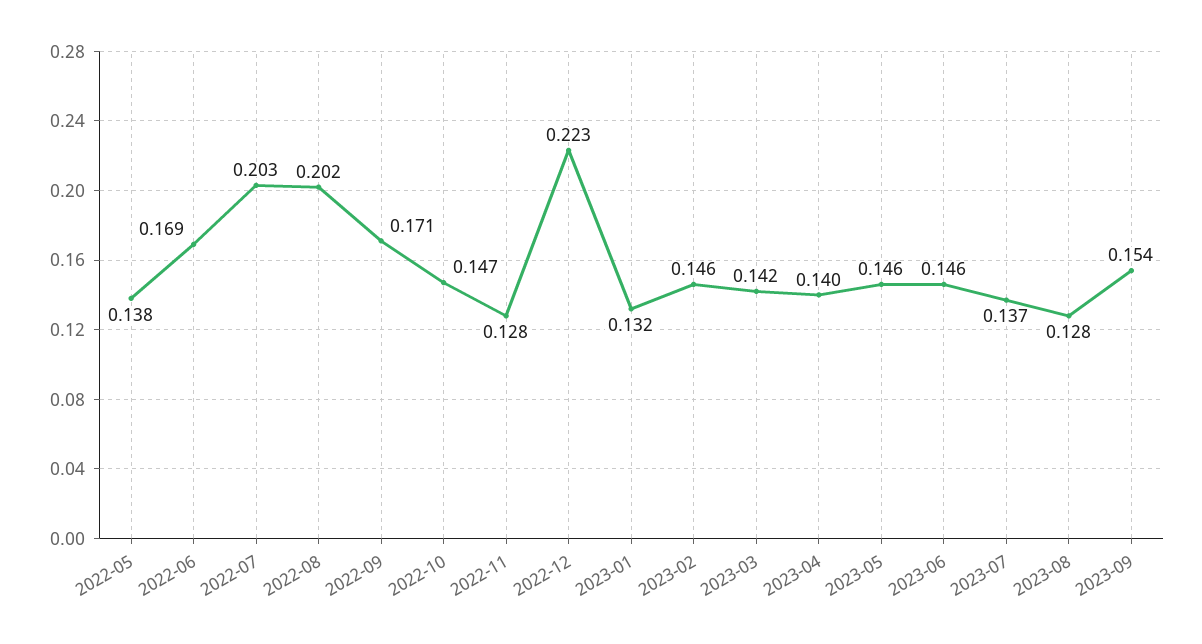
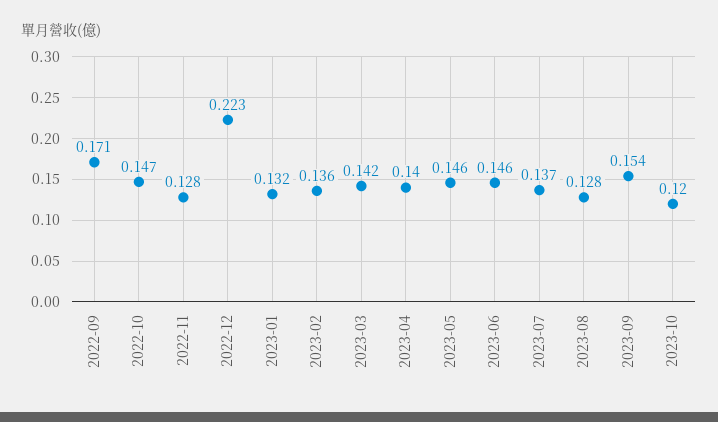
2022-05: 0.138 -> none
2022-06: 0.169 -> none
2022-07: 0.203 -> none
2022-08: 0.202 -> none
2023-02: 0.146 -> 0.136
2023-10: none -> 0.12

